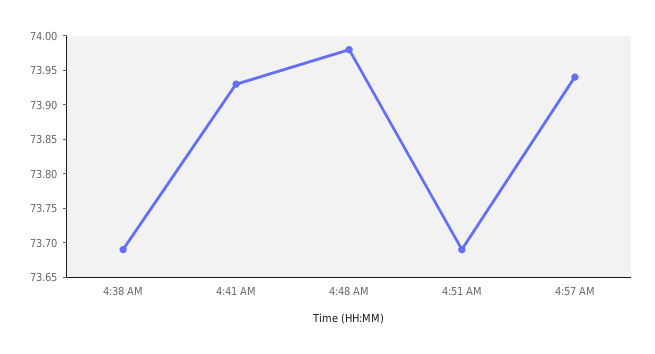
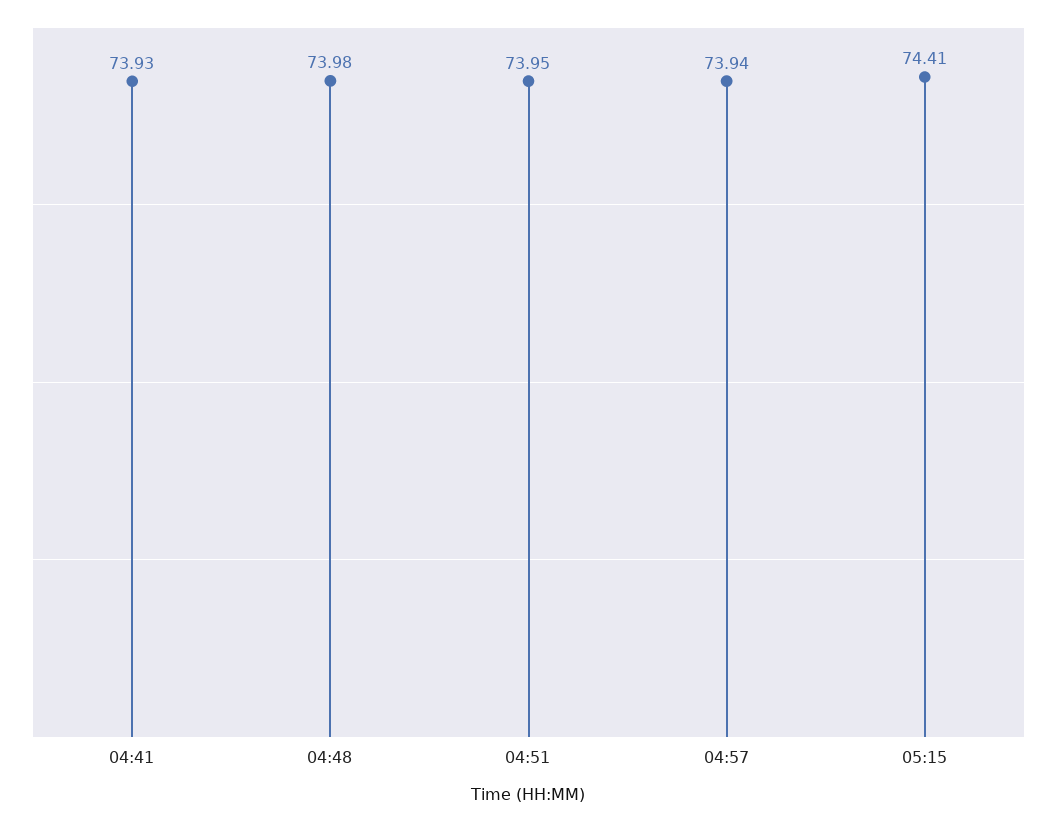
4:38 AM: 73.7 -> none
4:51 AM: 73.7 -> 73.95
05:15: none -> 74.41

